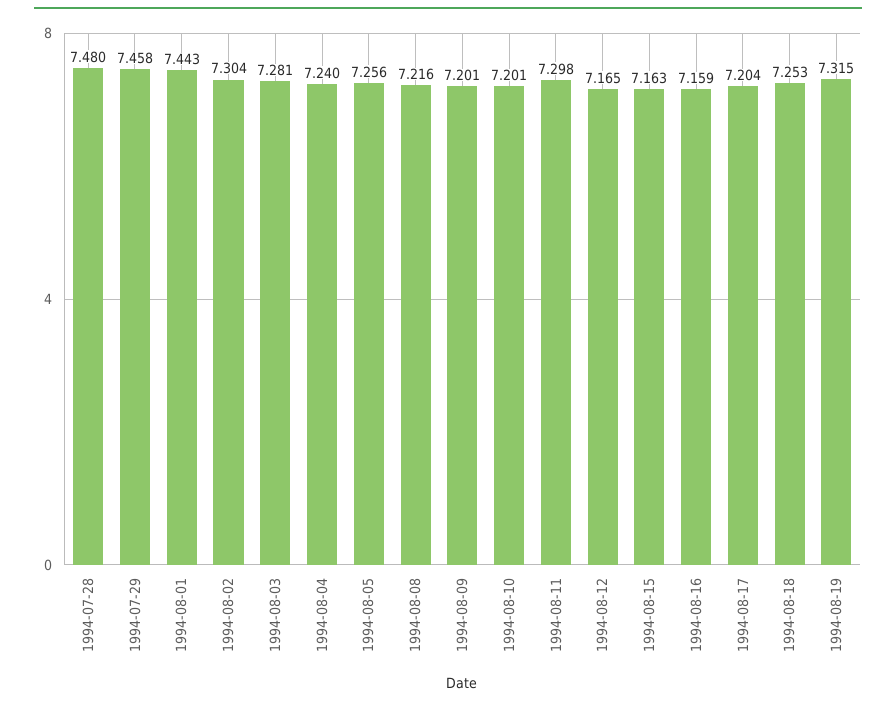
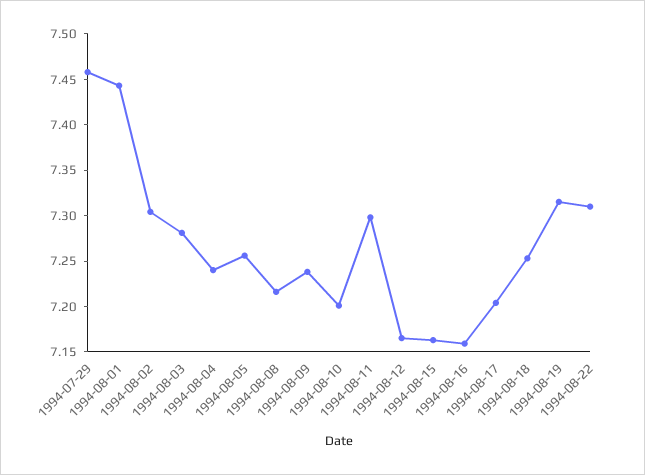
1994-07-28: 7.48 -> none
1994-08-09: 7.201 -> 7.24
1994-08-22: none -> 7.31

